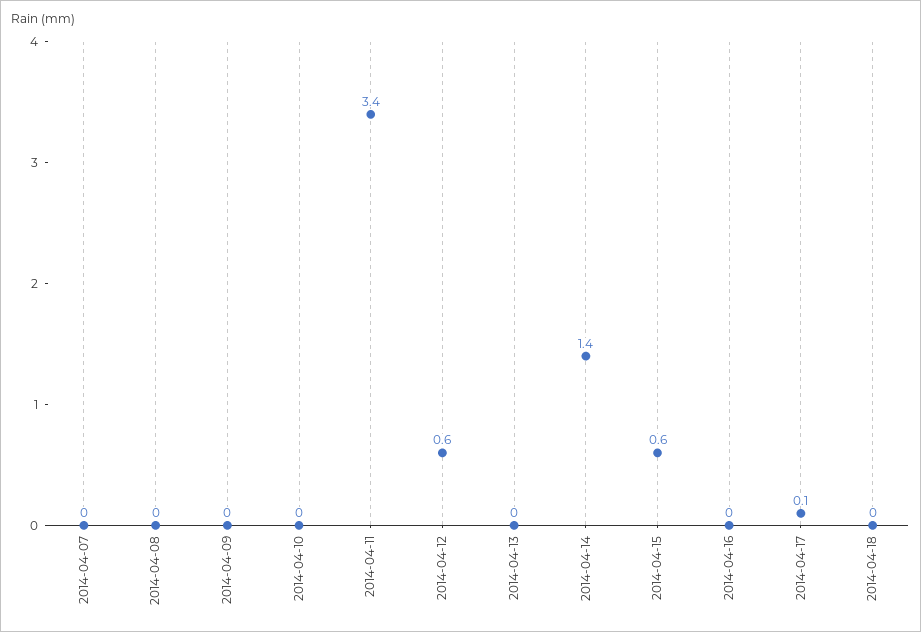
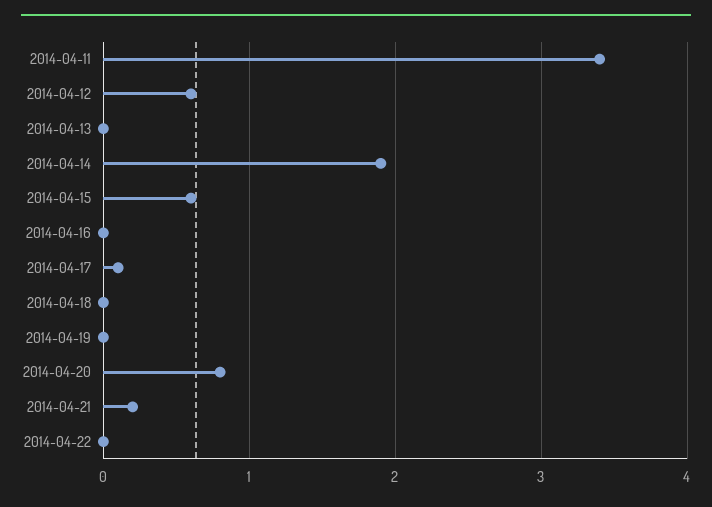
2014-04-07: 0 -> none
2014-04-08: 0 -> none
2014-04-09: 0 -> none
2014-04-10: 0 -> none
2014-04-14: 1.4 -> 1.9
2014-04-19: none -> 0
2014-04-20: none -> 0.8
2014-04-21: none -> 0.2
2014-04-22: none -> 0

